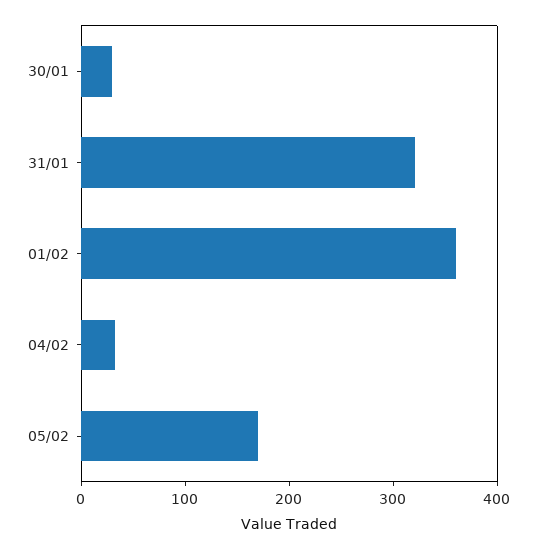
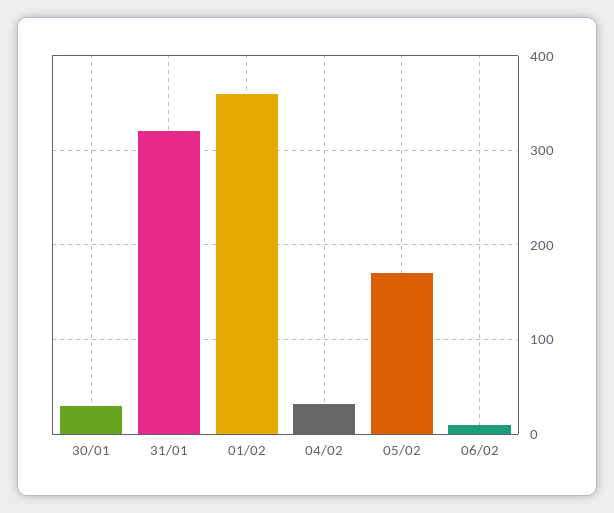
06/02: none -> 10

